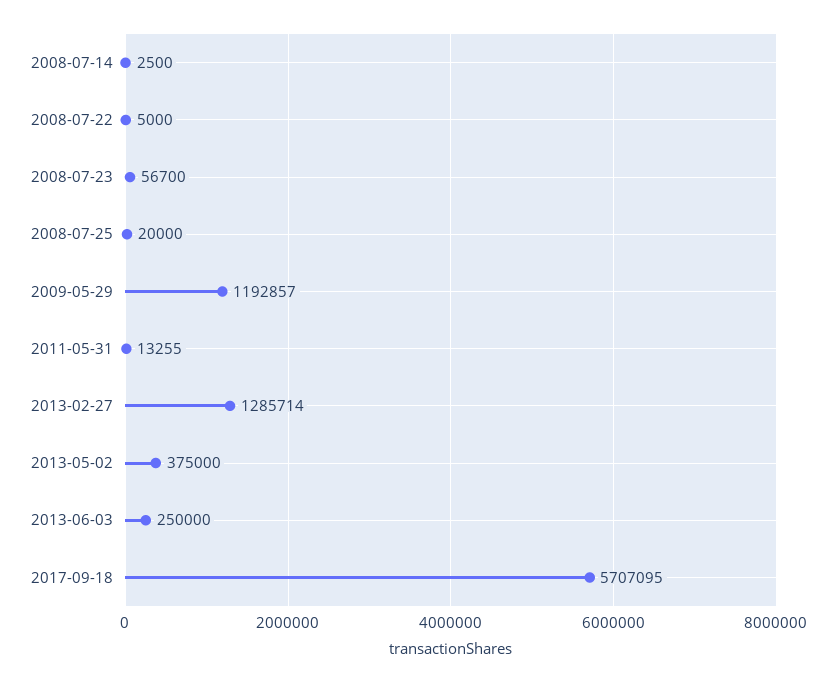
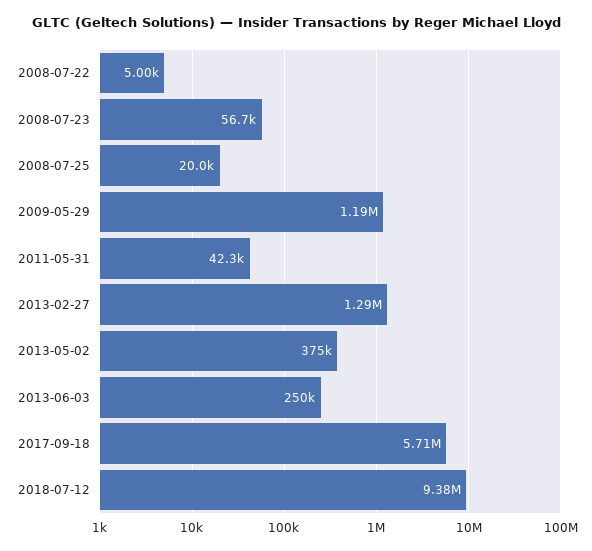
2008-07-14: 2500 -> none
2011-05-31: 13255 -> 42300
2018-07-12: none -> 9380000

